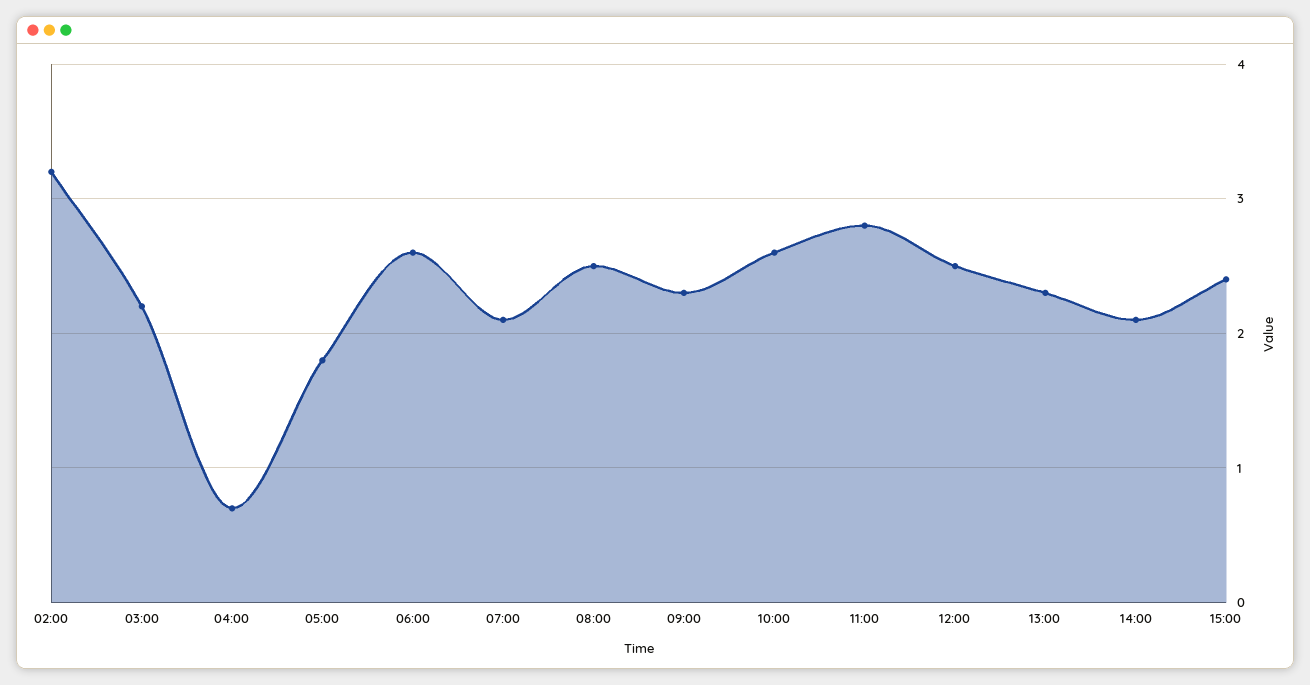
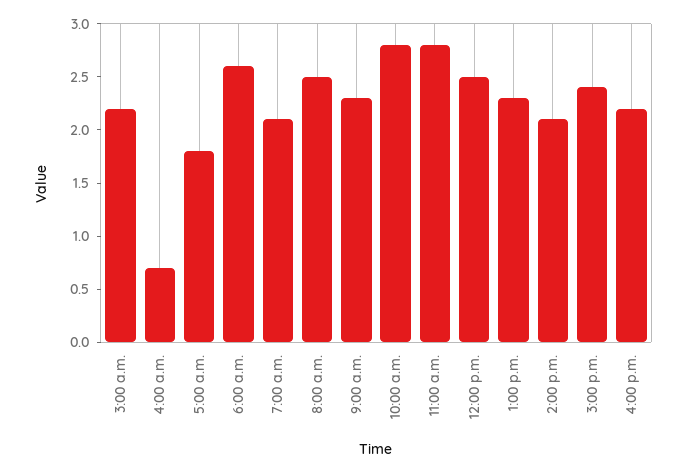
02:00: 3.2 -> none
10:00: 2.6 -> 2.8
4:00 p.m.: none -> 2.2

